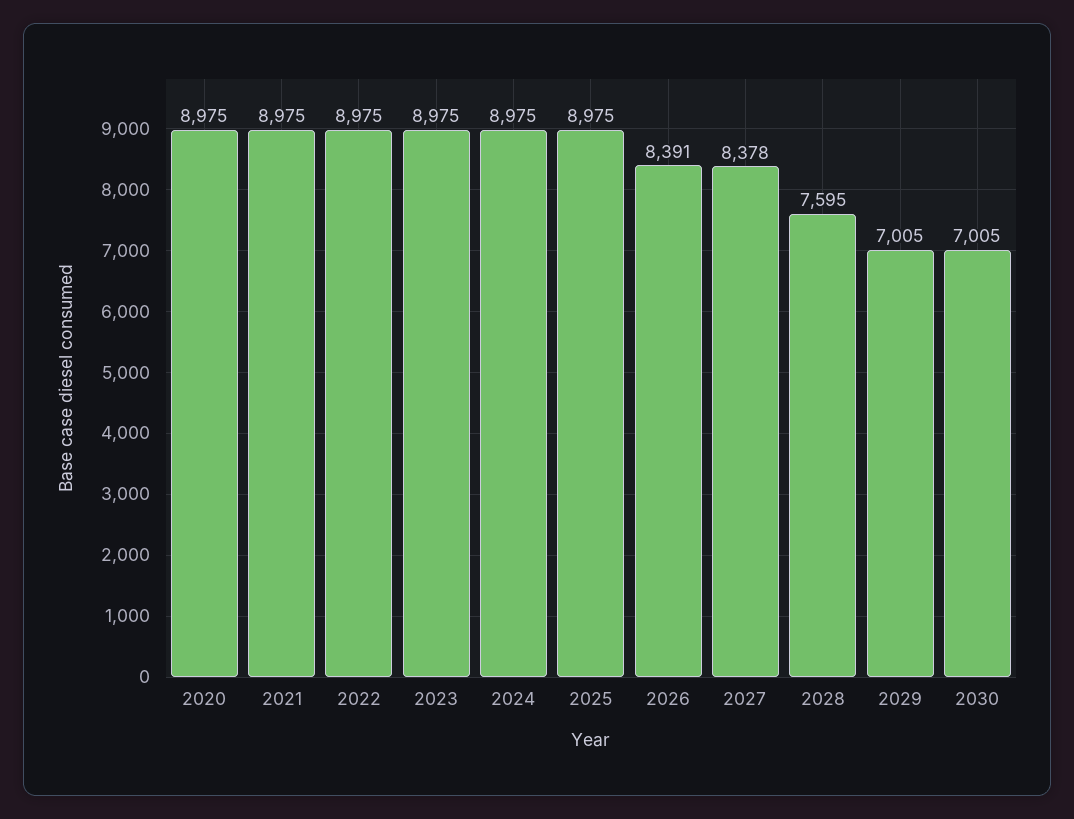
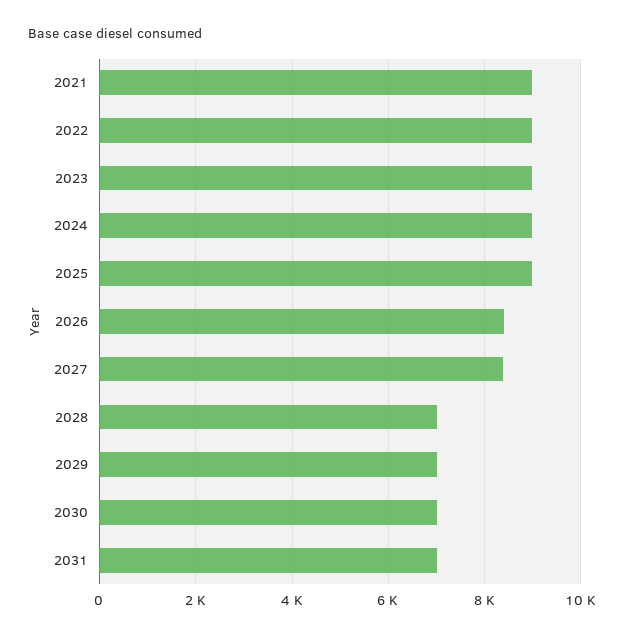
2020: 8975 -> none
2028: 7595 -> 7000
2031: none -> 7000

